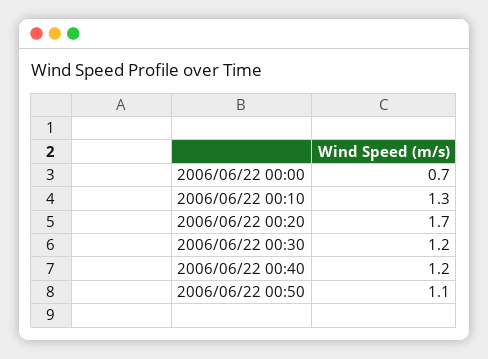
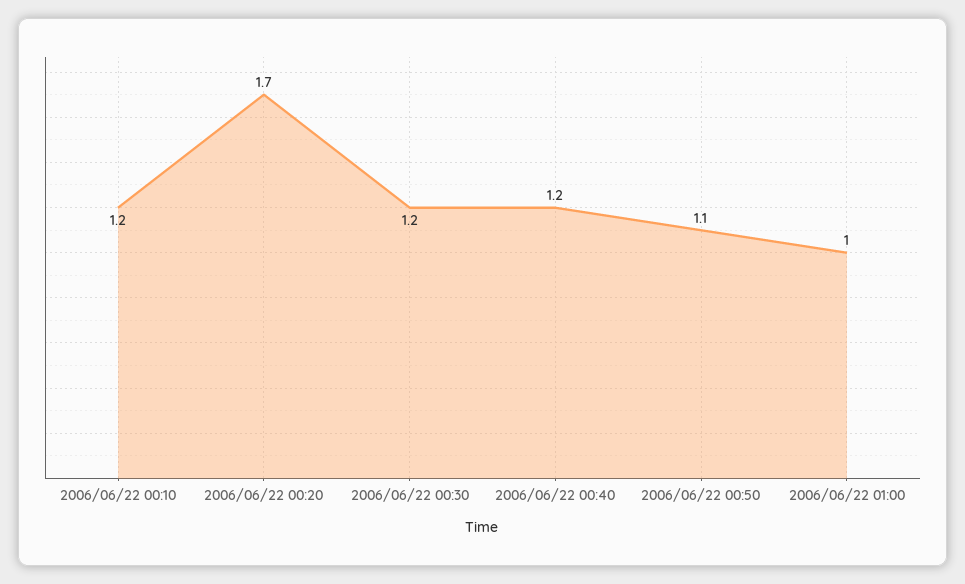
2006/06/22 00:00: 0.7 -> none
2006/06/22 00:10: 1.3 -> 1.2
2006/06/22 01:00: none -> 1

